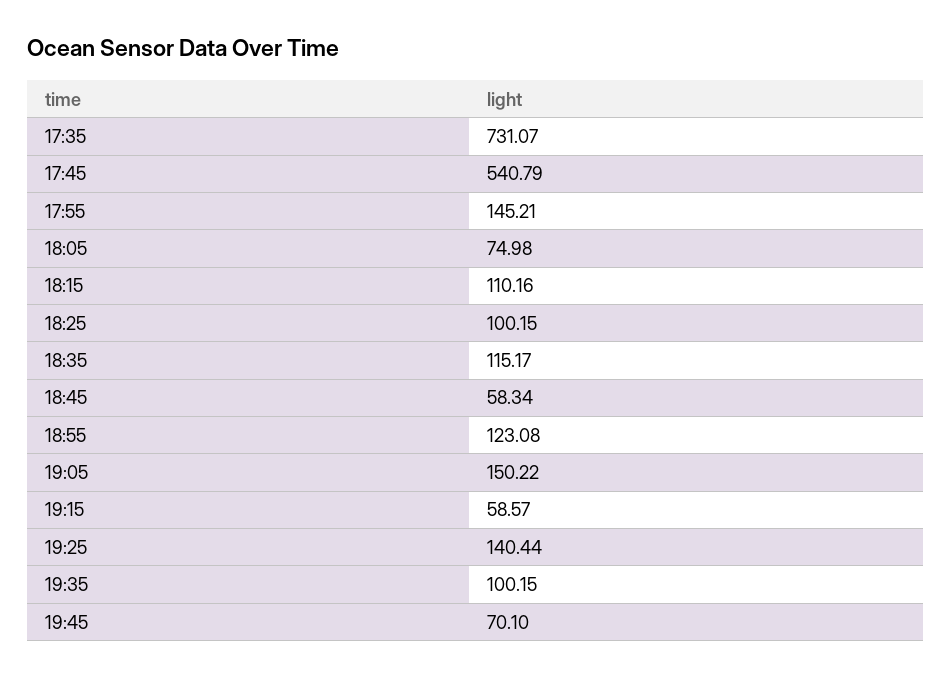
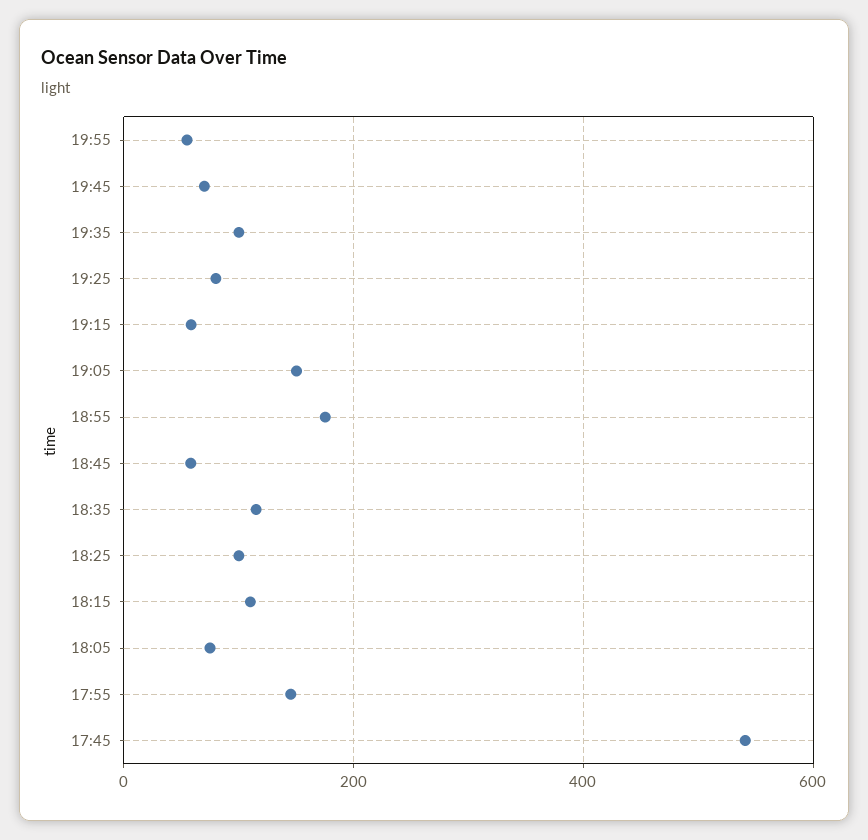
17:35: 731.07 -> none
18:55: 123.08 -> 180
19:25: 140.44 -> 80
19:55: none -> 60

